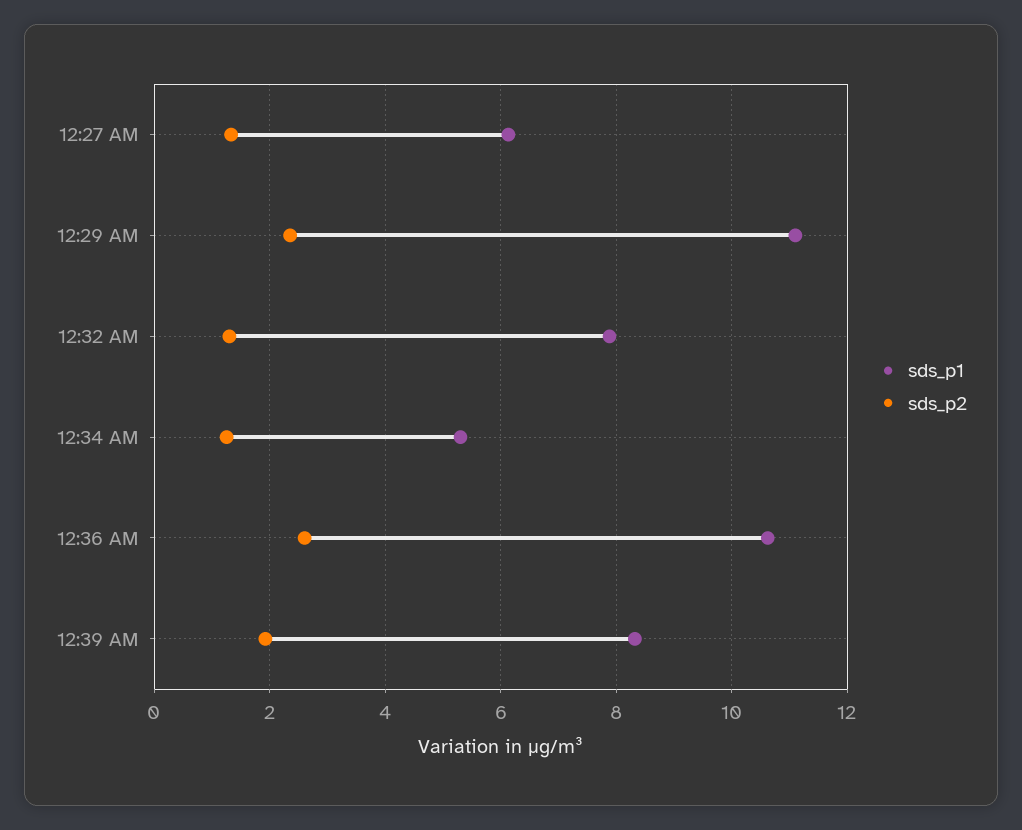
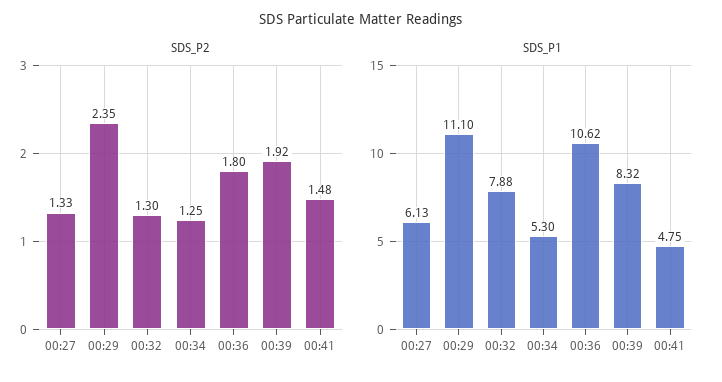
sds_p2, 12:36 AM: 2.6 -> 1.8
sds_p2, 00:41: none -> 1.48
sds_p1, 00:41: none -> 4.75

